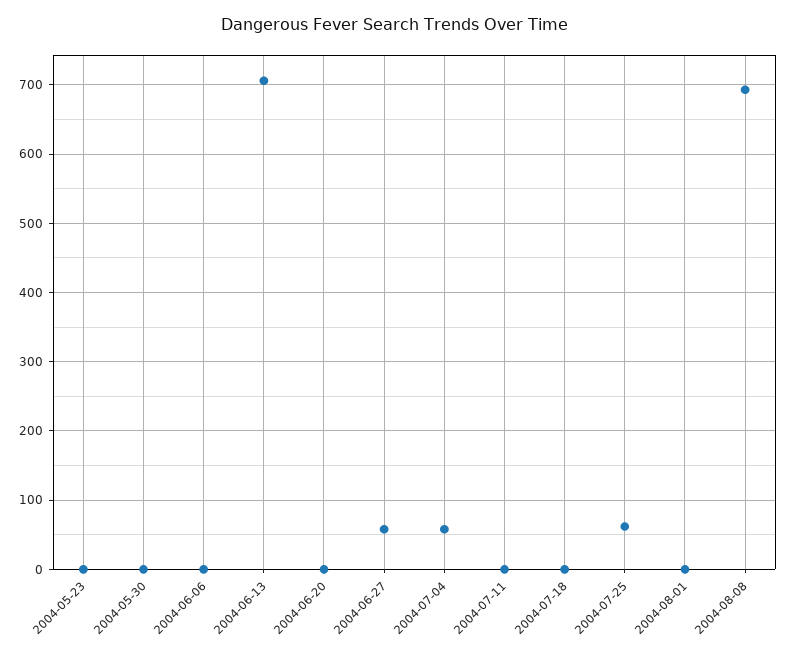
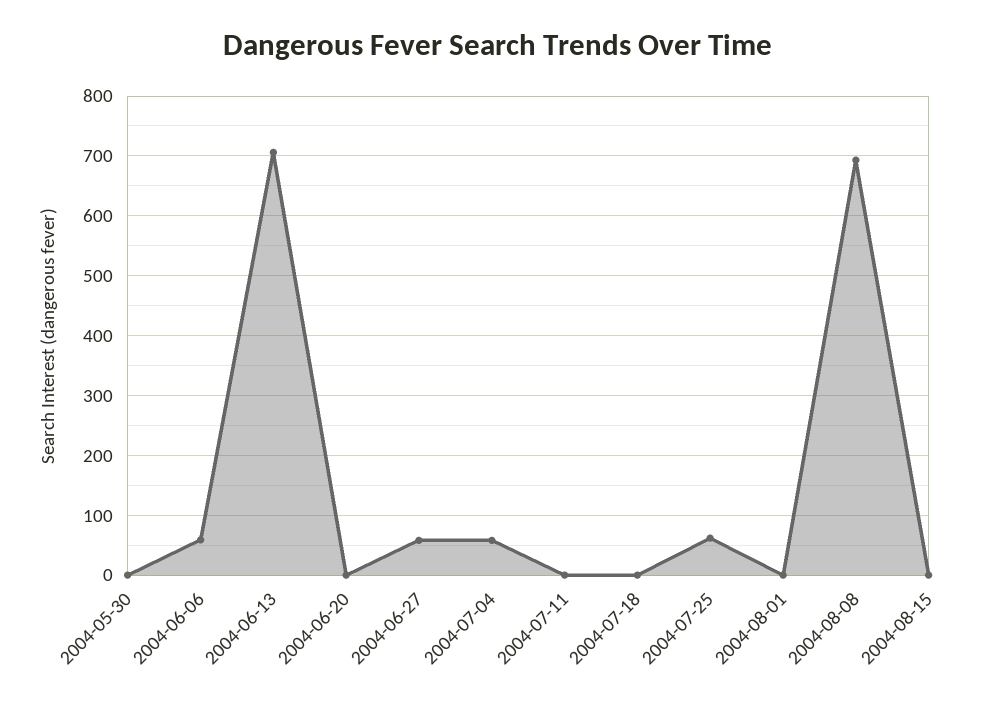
2004-05-23: 0 -> none
2004-06-06: 0 -> 60
2004-08-15: none -> 0

